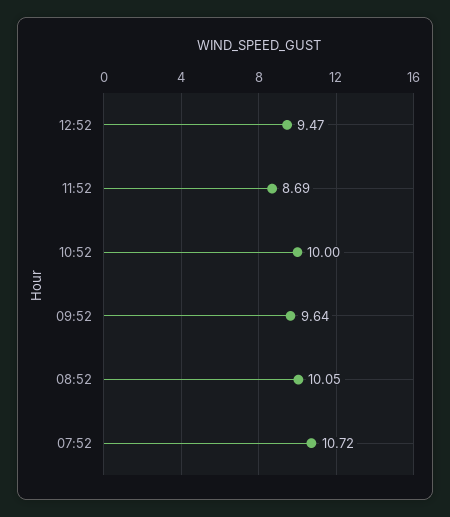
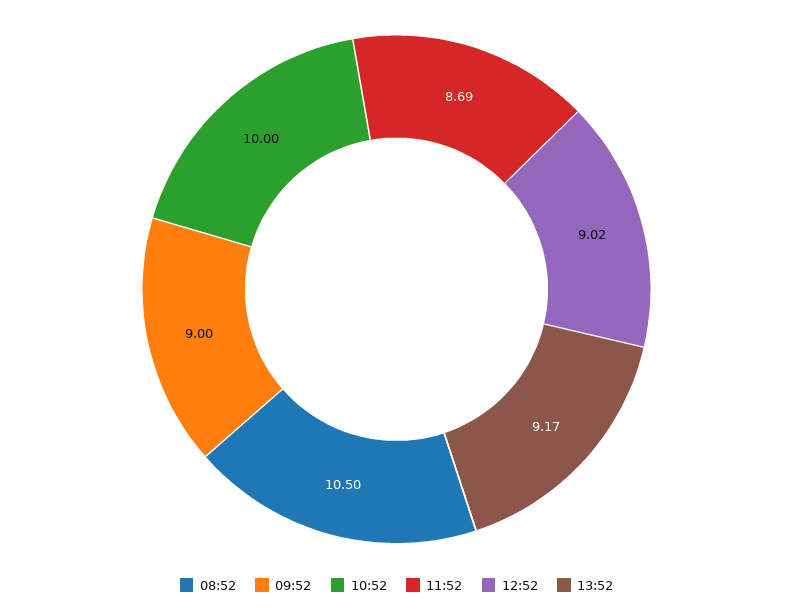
12:52: 9.47 -> 9.02
09:52: 9.64 -> 9
08:52: 10.05 -> 10.5
07:52: 10.72 -> none
13:52: none -> 9.17

